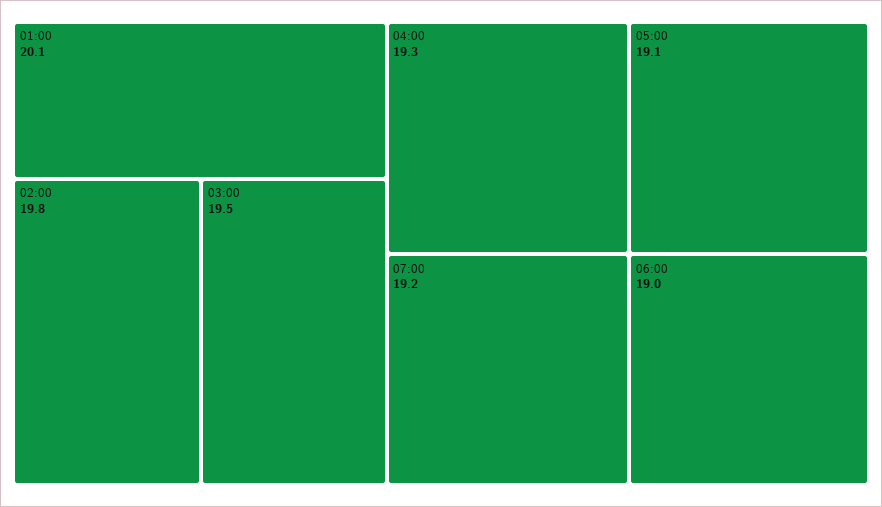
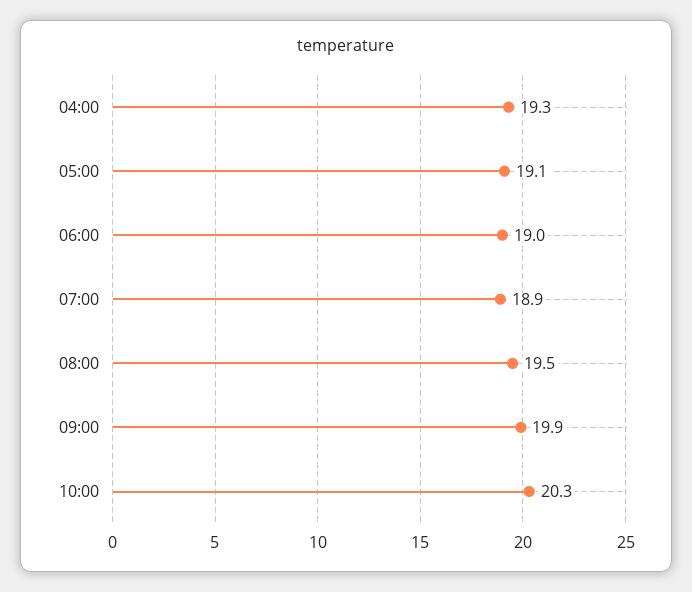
01:00: 20.1 -> none
02:00: 19.8 -> none
03:00: 19.5 -> none
07:00: 19.2 -> 18.9
08:00: none -> 19.5
09:00: none -> 19.9
10:00: none -> 20.3

